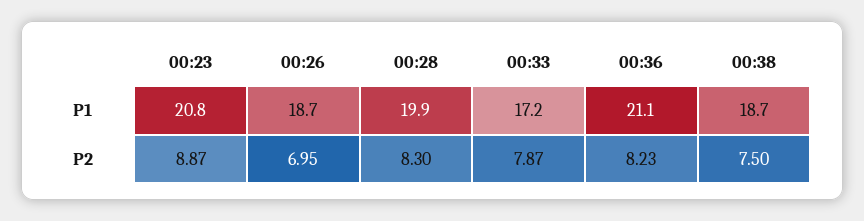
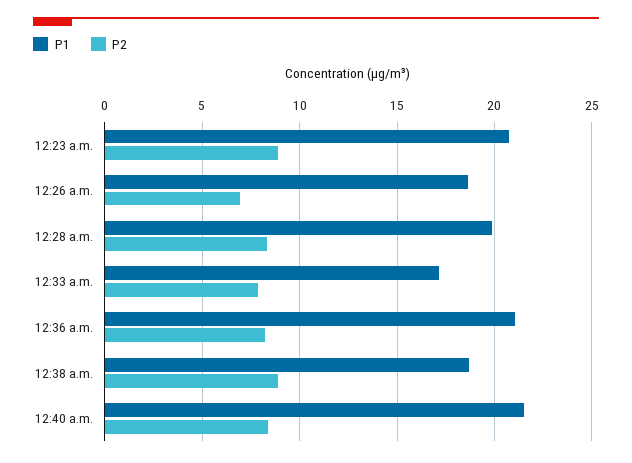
P2, 00:38: 7.5 -> 9
P1, 12:40 a.m.: none -> 21.5
P2, 12:40 a.m.: none -> 8.5

